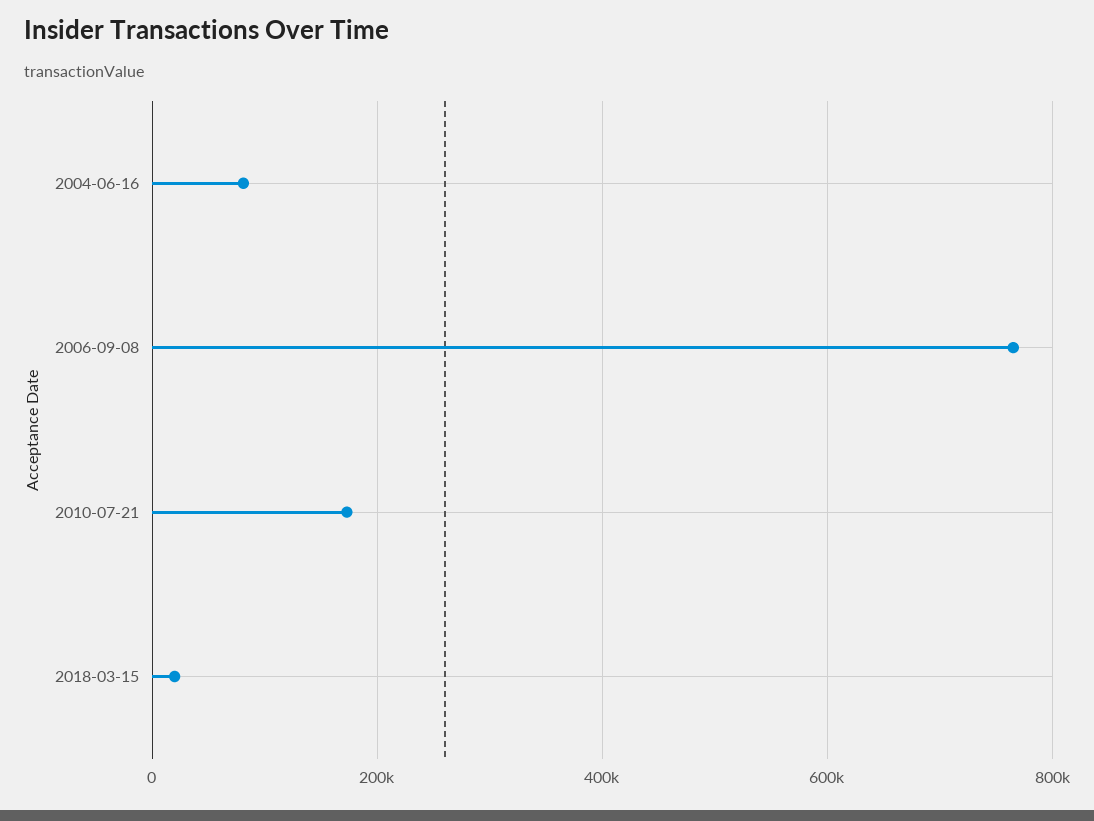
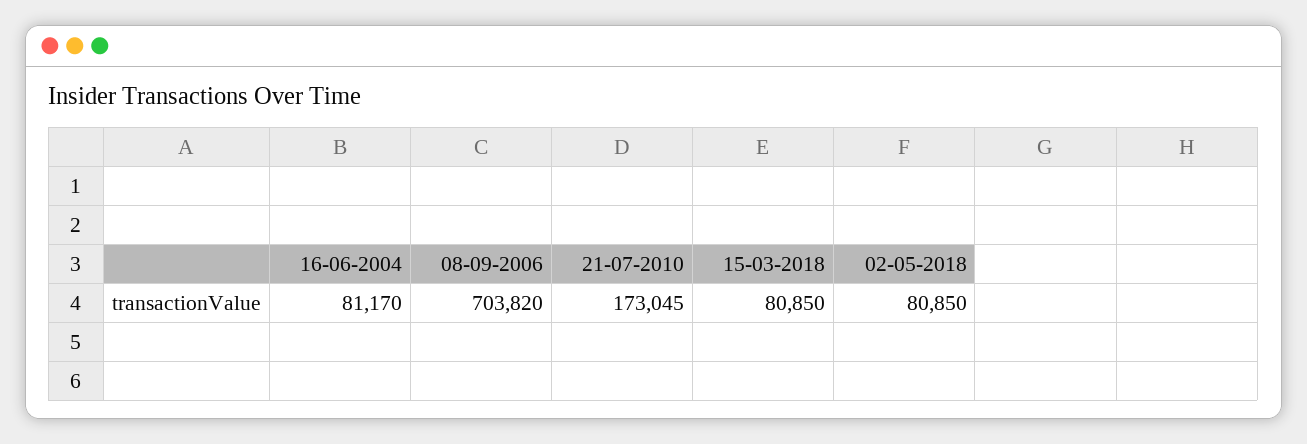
2006-09-08: 760000 -> 703820
2018-03-15: 20000 -> 80850
02-05-2018: none -> 80850

